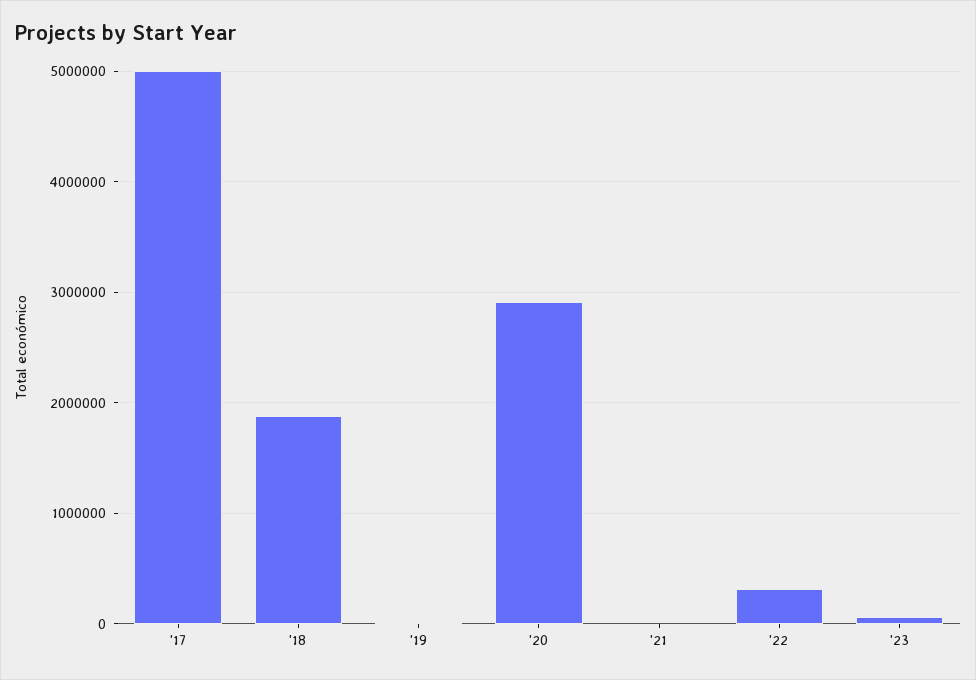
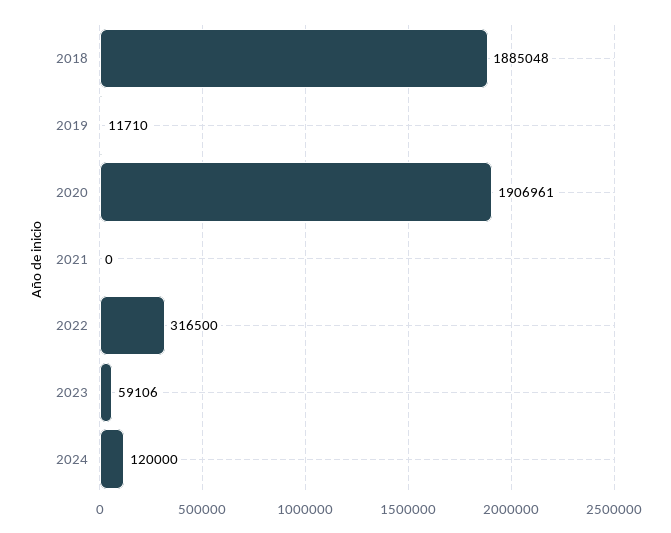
'17: 5000000 -> none
'20: 2900000 -> 1906961
2024: none -> 120000

